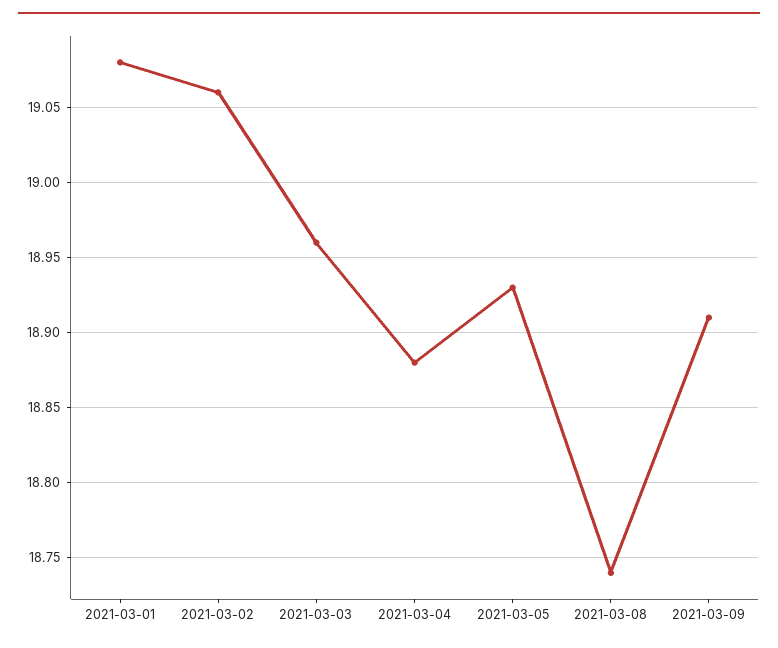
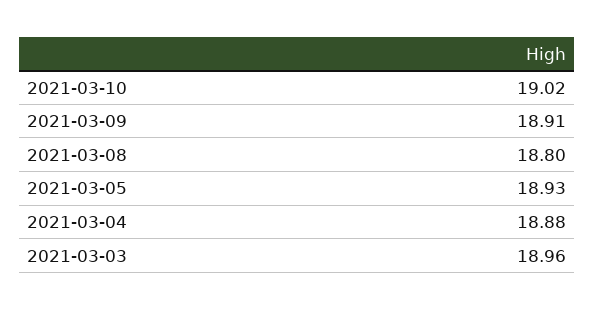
2021-03-01: 19.08 -> none
2021-03-02: 19.06 -> none
2021-03-08: 18.74 -> 18.8
2021-03-10: none -> 19.02

